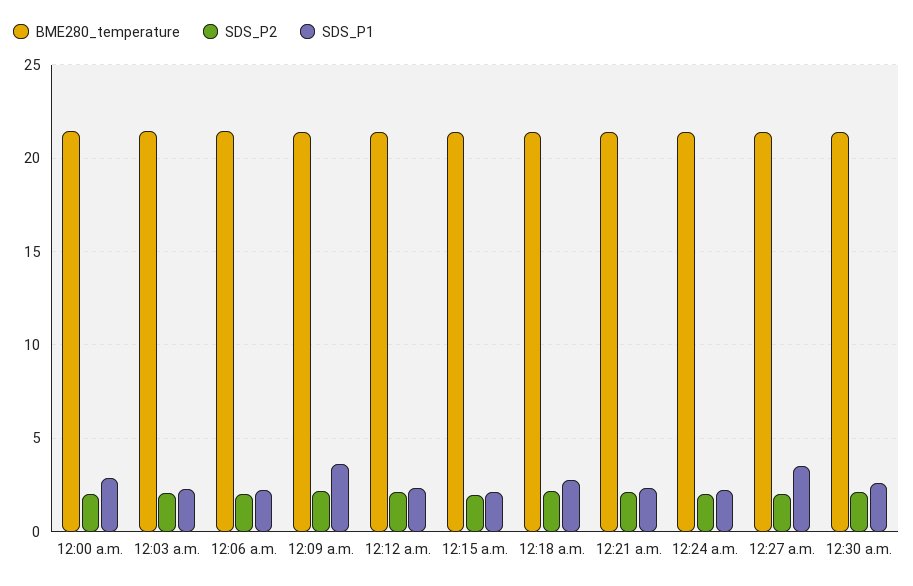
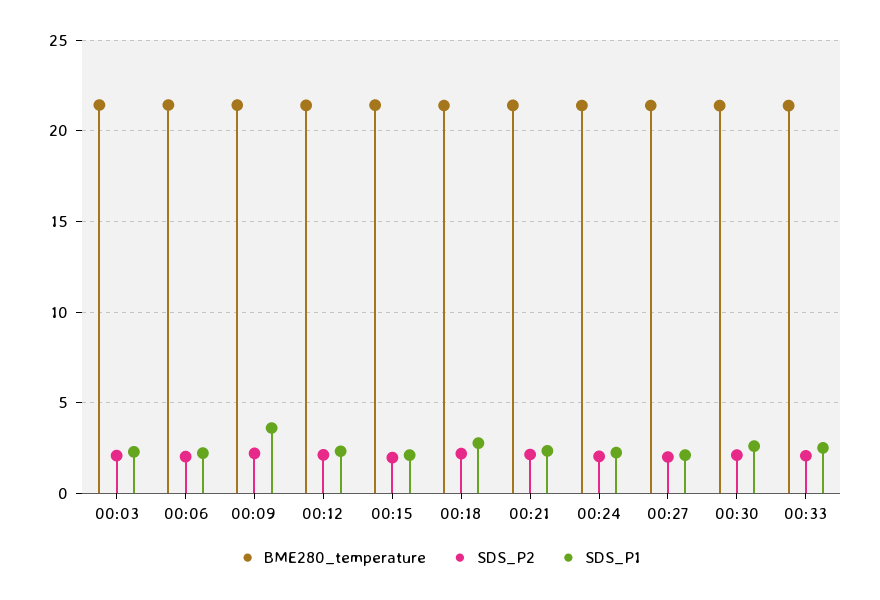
BME280_temperature, 12:00 a.m.: 21.5 -> none
SDS_P2, 12:00 a.m.: 2 -> none
SDS_P1, 12:00 a.m.: 3 -> none
SDS_P1, 12:27 a.m.: 3.5 -> 2
BME280_temperature, 00:33: none -> 21.5
SDS_P2, 00:33: none -> 2
SDS_P1, 00:33: none -> 2.5

